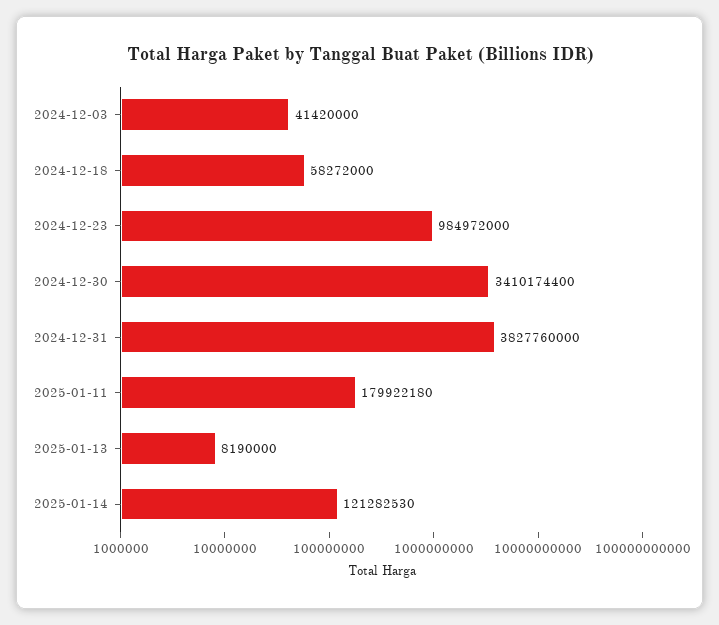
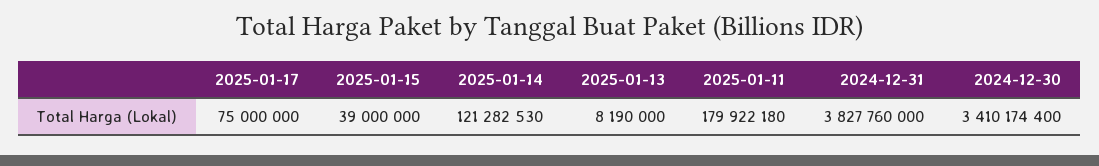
2024-12-03: 41420000 -> none
2024-12-18: 58272000 -> none
2024-12-23: 984972000 -> none
2025-01-17: none -> 75000000
2025-01-15: none -> 39000000

